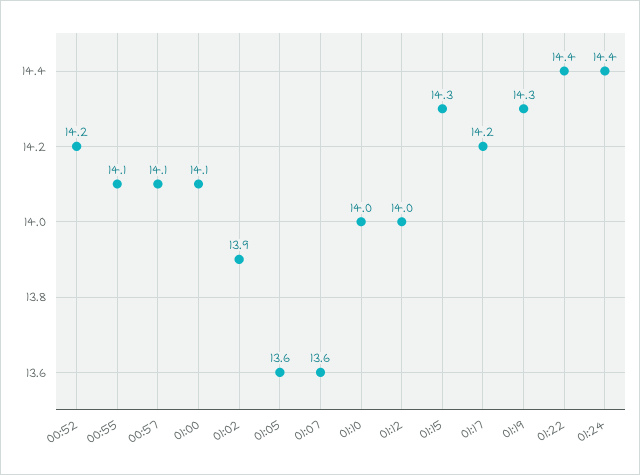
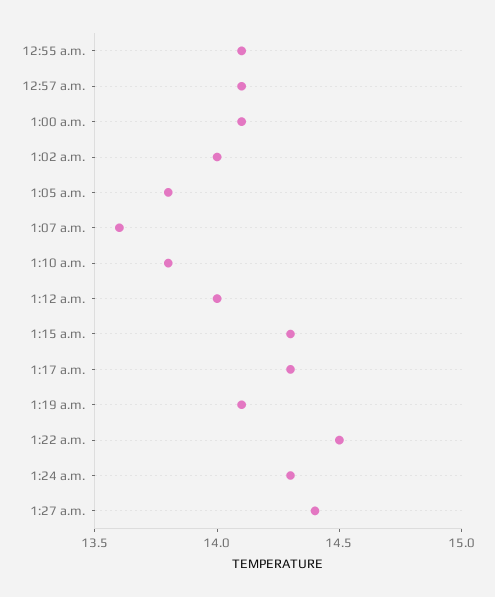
00:52: 14.2 -> none
01:02: 13.9 -> 14
01:05: 13.6 -> 13.8
01:10: 14 -> 13.8
01:17: 14.2 -> 14.3
01:19: 14.3 -> 14.1
01:22: 14.4 -> 14.5
01:24: 14.4 -> 14.3
1:27 a.m.: none -> 14.4

